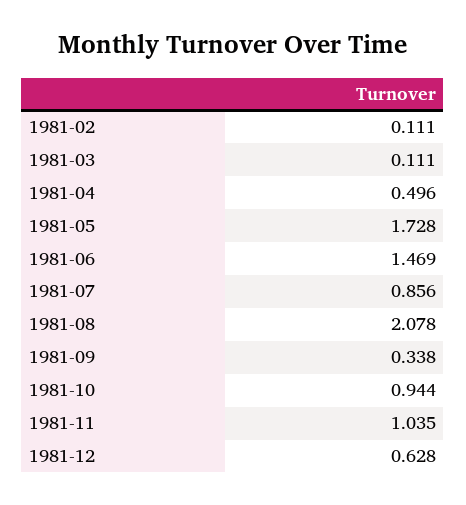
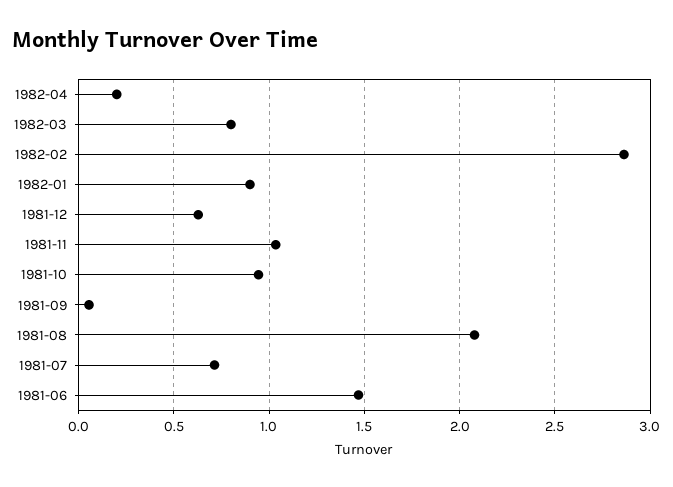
1981-02: 0.111 -> none
1981-03: 0.111 -> none
1981-04: 0.496 -> none
1981-05: 1.728 -> none
1981-07: 0.856 -> 0.7
1981-09: 0.338 -> 0.05
1982-04: none -> 0.2
1982-03: none -> 0.8
1982-02: none -> 2.85
1982-01: none -> 0.9

